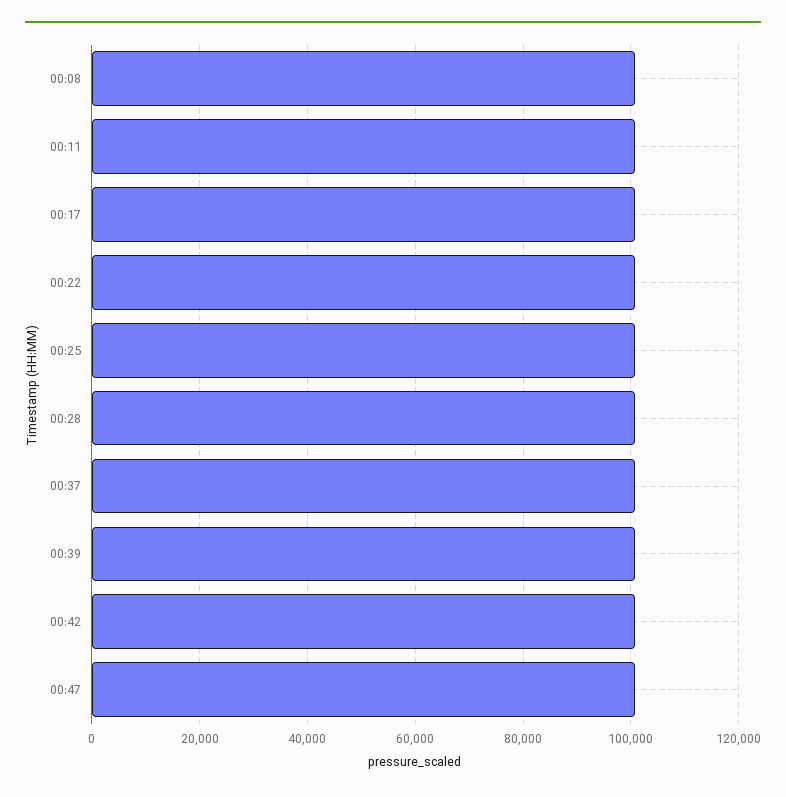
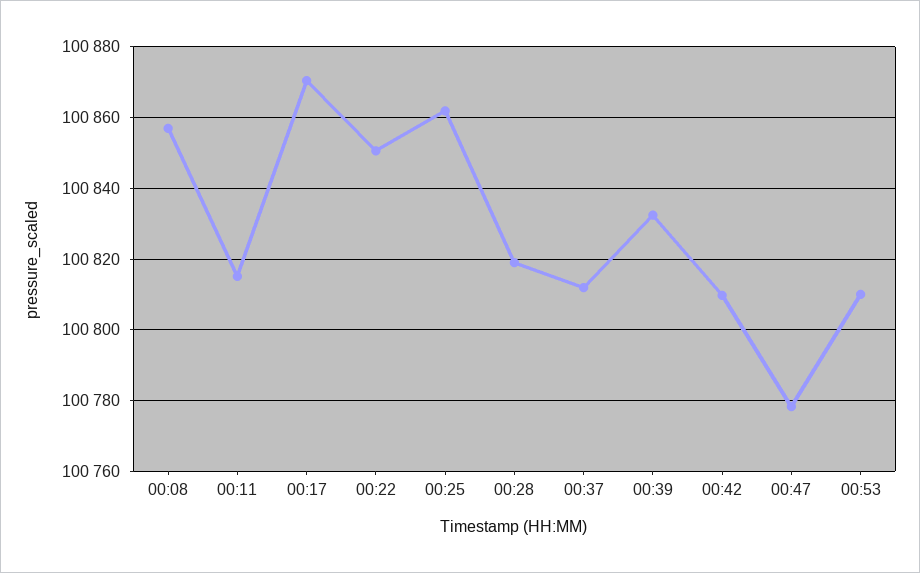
00:53: none -> 100810

